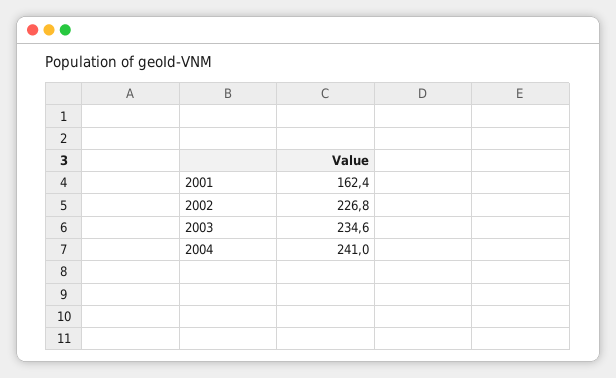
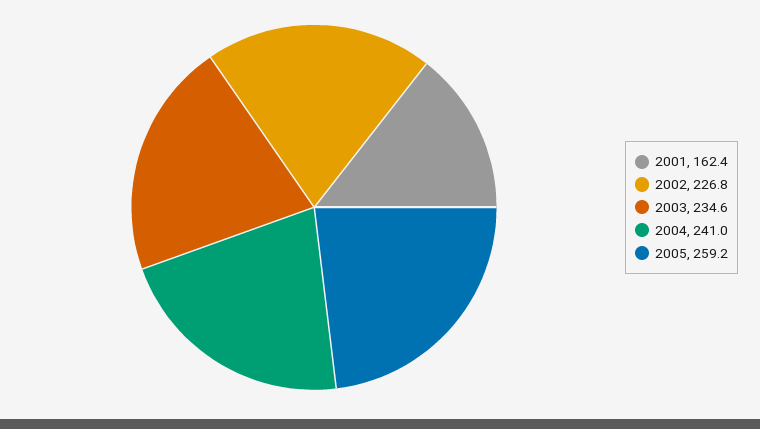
2005: none -> 259.2

